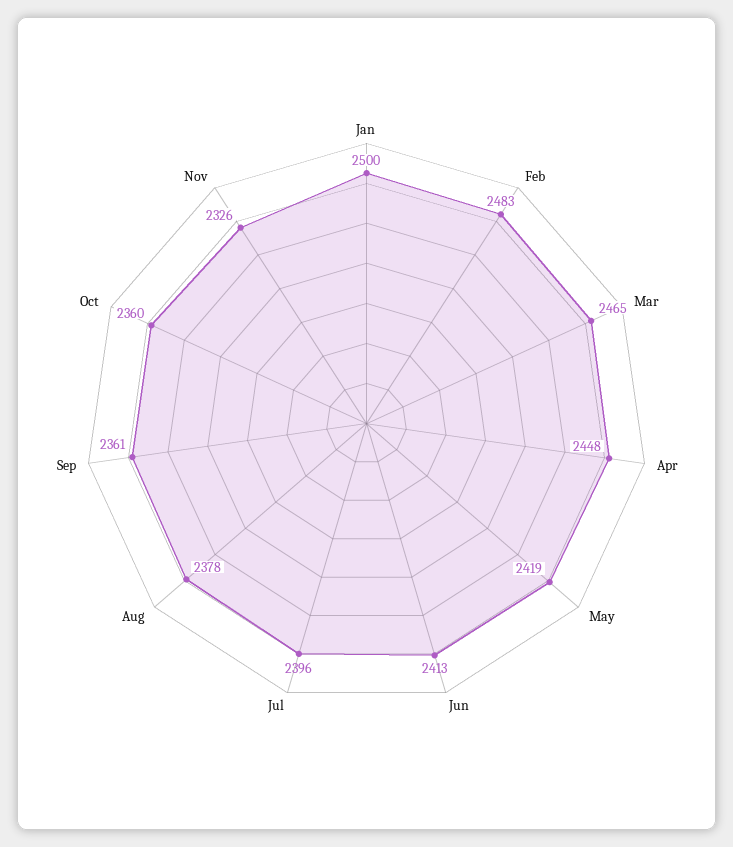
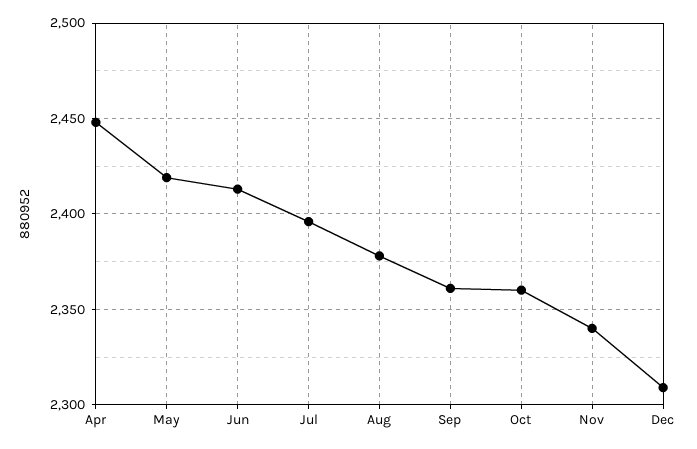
Jan: 2500 -> none
Feb: 2483 -> none
Mar: 2465 -> none
Nov: 2326 -> 2340
Dec: none -> 2310

